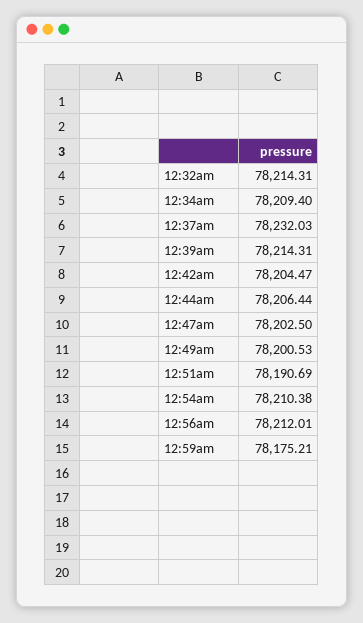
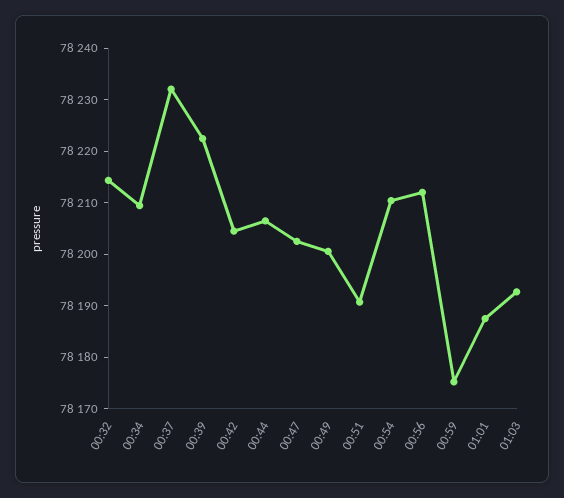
12:39am: 78214.31 -> 78222
01:01: none -> 78188
01:03: none -> 78192

